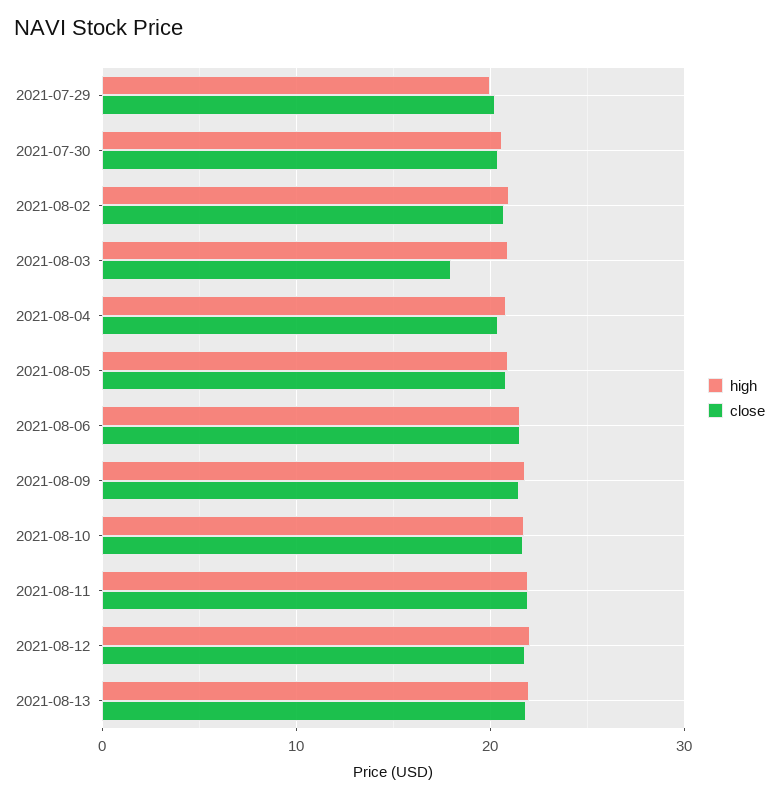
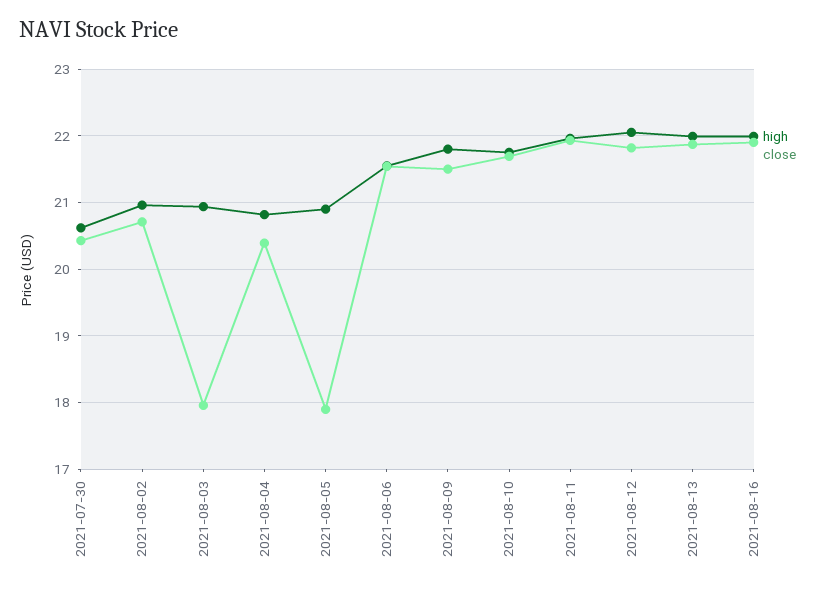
high, 2021-07-29: 20 -> none
close, 2021-07-29: 20 -> none
close, 2021-08-05: 21 -> 17.9
high, 2021-08-16: none -> 22
close, 2021-08-16: none -> 21.9

